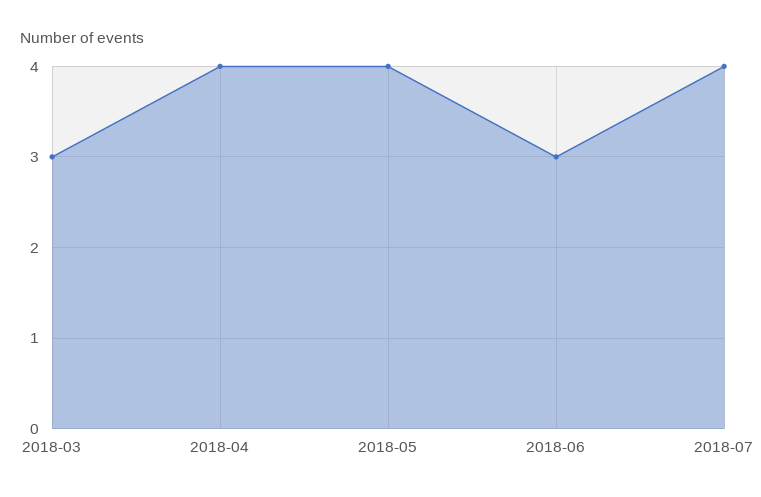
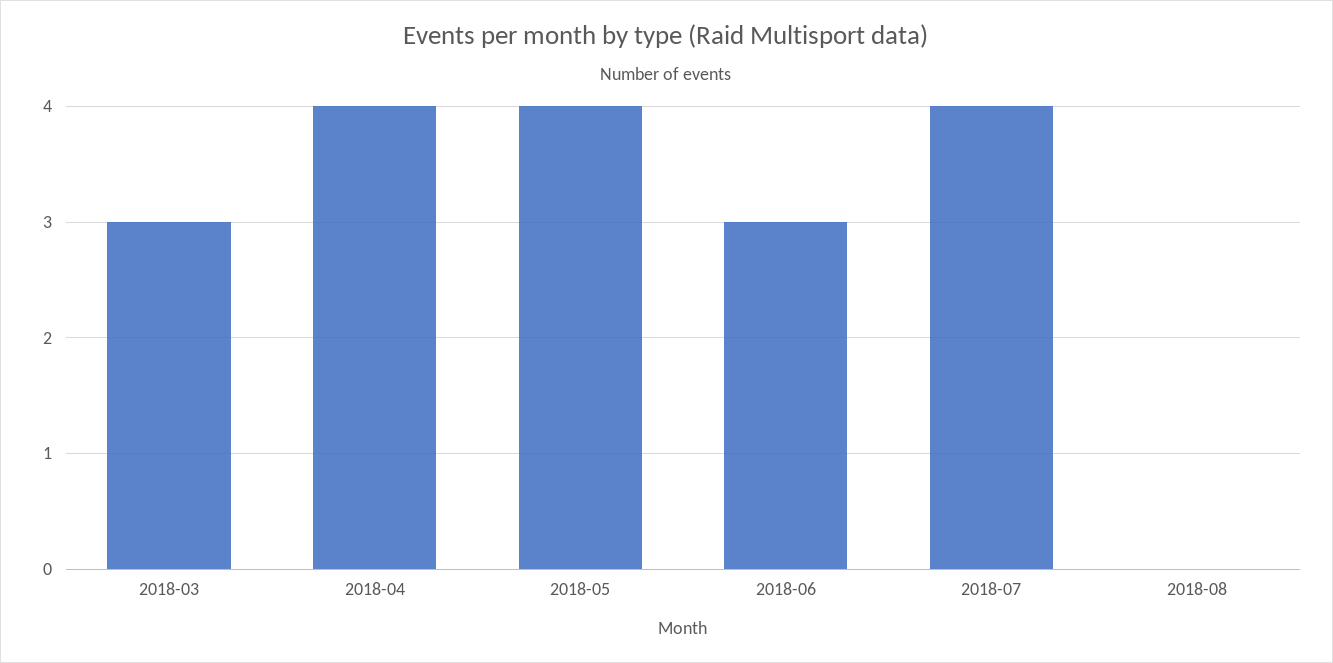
2018-08: none -> 0

